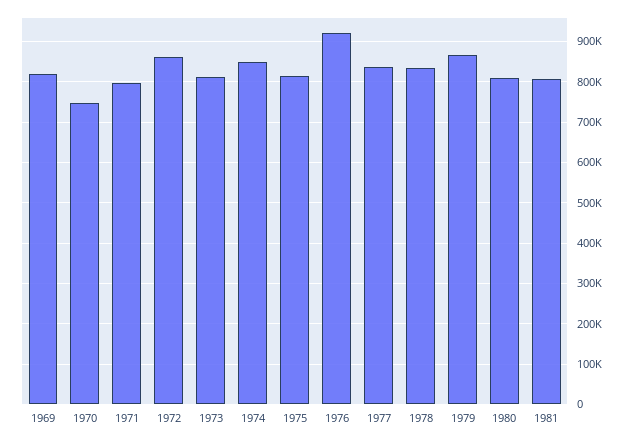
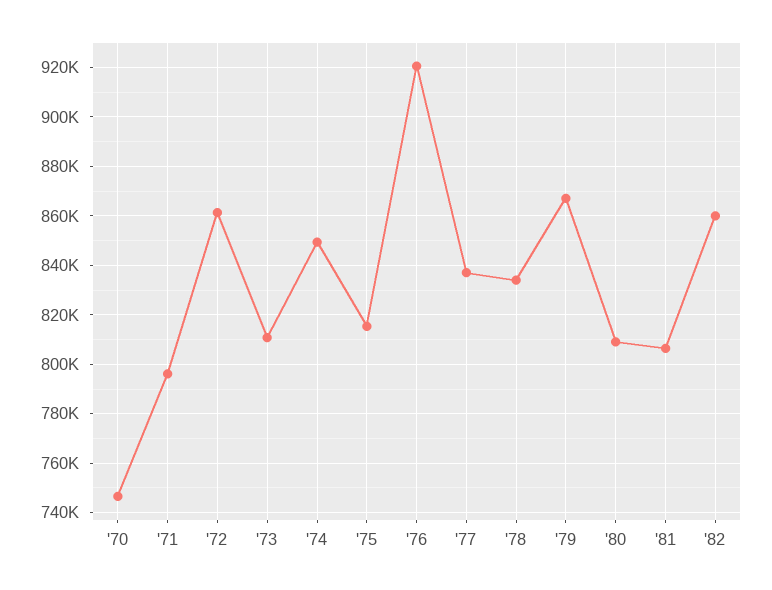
1969: 820000 -> none
'82: none -> 860000

